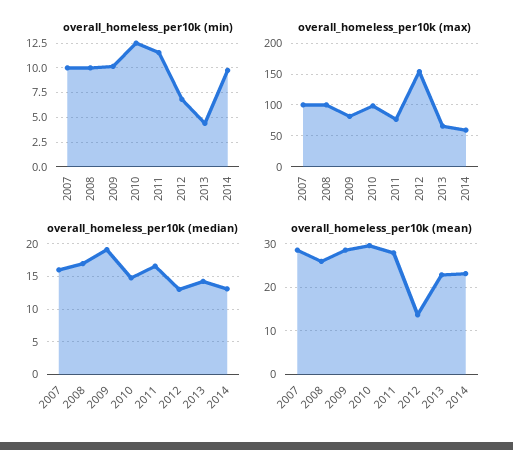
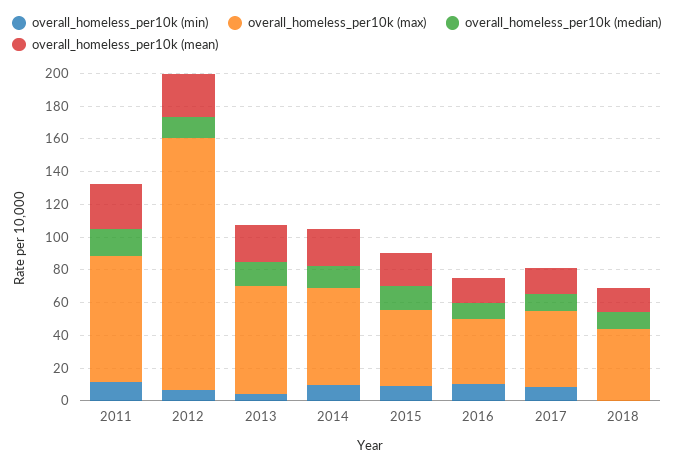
overall_homeless_per10k (min), 2007: 10 -> none
overall_homeless_per10k (min), 2008: 10 -> none
overall_homeless_per10k (min), 2009: 10 -> none
overall_homeless_per10k (min), 2010: 12.5 -> none
overall_homeless_per10k (max), 2007: 100 -> none
overall_homeless_per10k (max), 2008: 100 -> none
overall_homeless_per10k (max), 2009: 80 -> none
overall_homeless_per10k (max), 2010: 100 -> none
overall_homeless_per10k (median), 2007: 16 -> none
overall_homeless_per10k (median), 2008: 17 -> none
overall_homeless_per10k (median), 2009: 19 -> none
overall_homeless_per10k (median), 2010: 15 -> none
overall_homeless_per10k (mean), 2007: 28 -> none
overall_homeless_per10k (mean), 2008: 26 -> none
overall_homeless_per10k (mean), 2009: 28 -> none
overall_homeless_per10k (mean), 2010: 30 -> none
overall_homeless_per10k (mean), 2012: 14 -> 25
overall_homeless_per10k (min), 2015: none -> 10
overall_homeless_per10k (max), 2015: none -> 45
overall_homeless_per10k (median), 2015: none -> 15
overall_homeless_per10k (mean), 2015: none -> 20
overall_homeless_per10k (min), 2016: none -> 10
overall_homeless_per10k (max), 2016: none -> 40
overall_homeless_per10k (median), 2016: none -> 10
overall_homeless_per10k (mean), 2016: none -> 15
overall_homeless_per10k (min), 2017: none -> 10
overall_homeless_per10k (max), 2017: none -> 45
overall_homeless_per10k (median), 2017: none -> 10
overall_homeless_per10k (mean), 2017: none -> 15
overall_homeless_per10k (min), 2018: none -> 0
overall_homeless_per10k (max), 2018: none -> 45
overall_homeless_per10k (median), 2018: none -> 10
overall_homeless_per10k (mean), 2018: none -> 15

